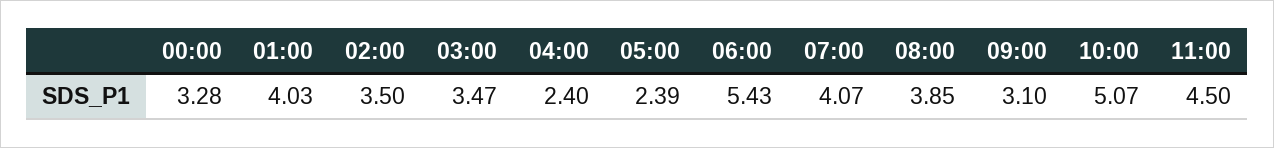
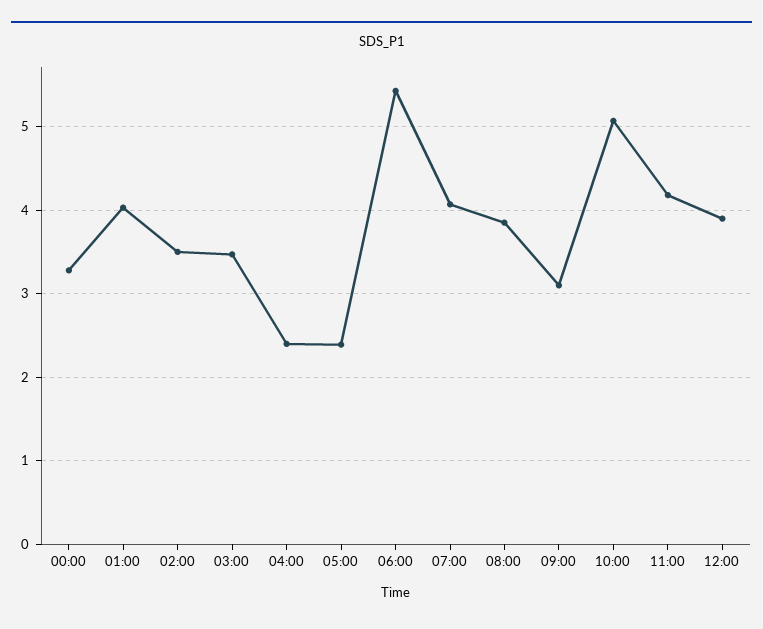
11:00: 4.5 -> 4.2
12:00: none -> 3.9

